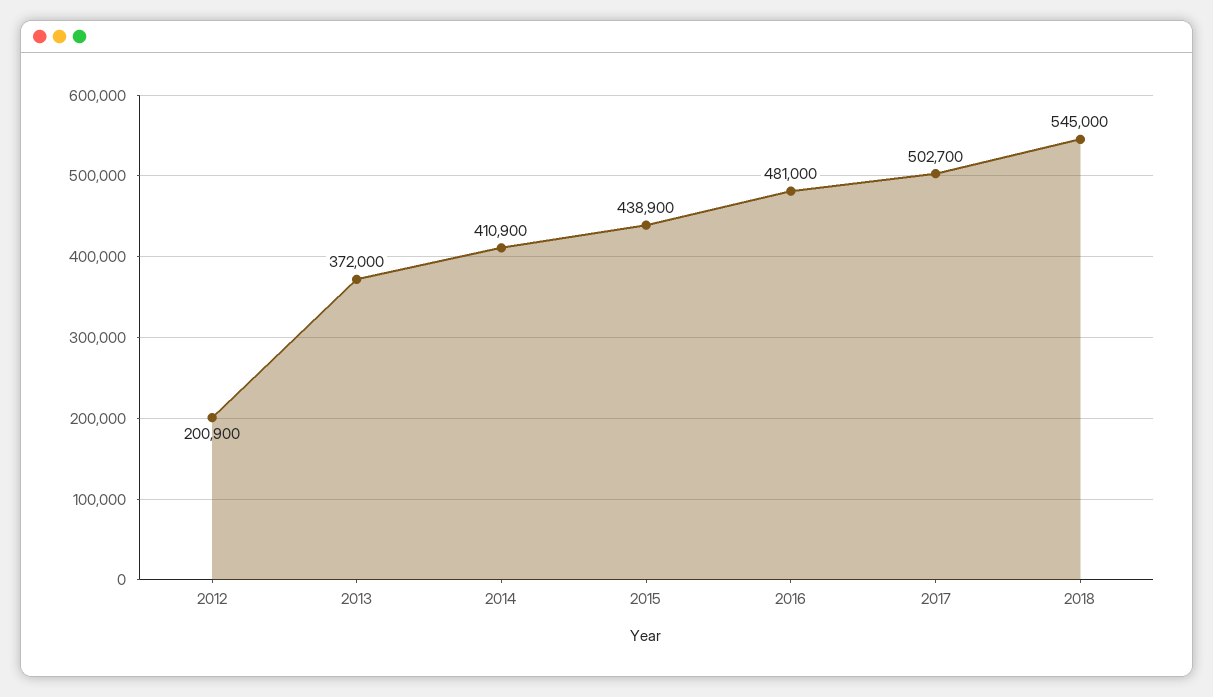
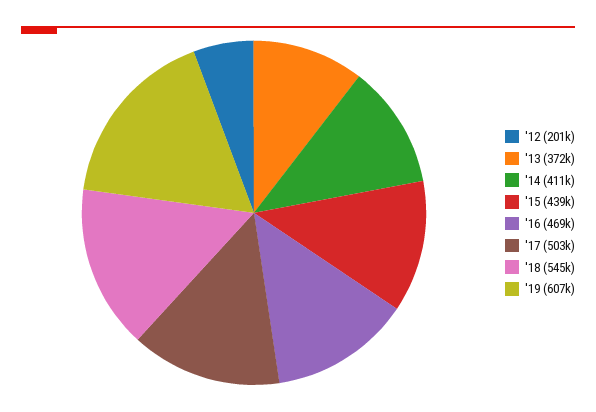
2016: 481000 -> 469000
'19: none -> 607000

